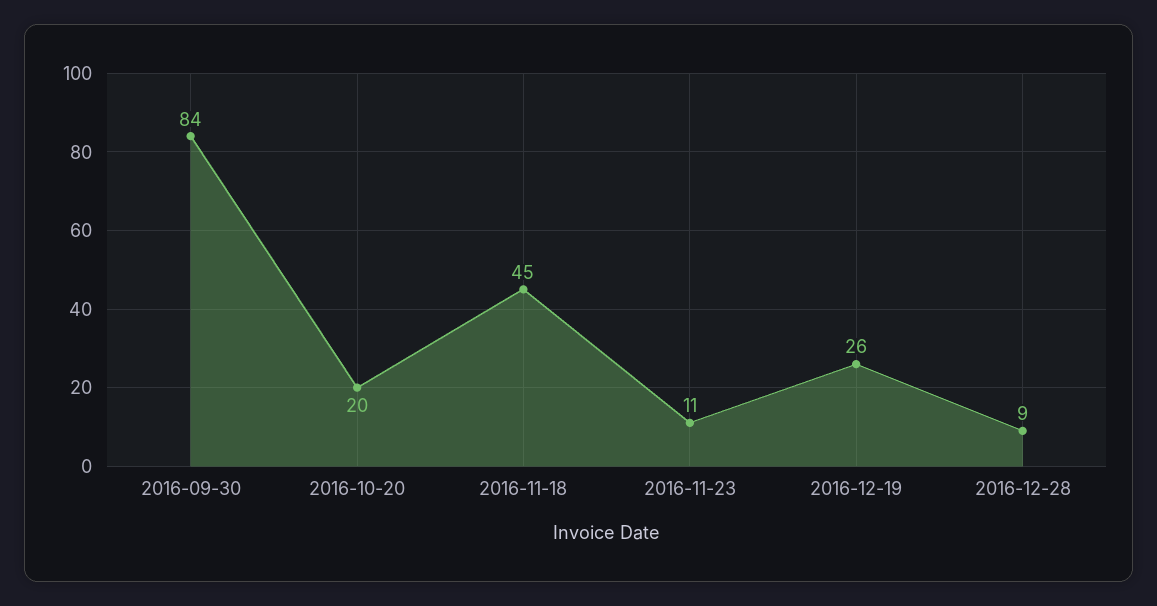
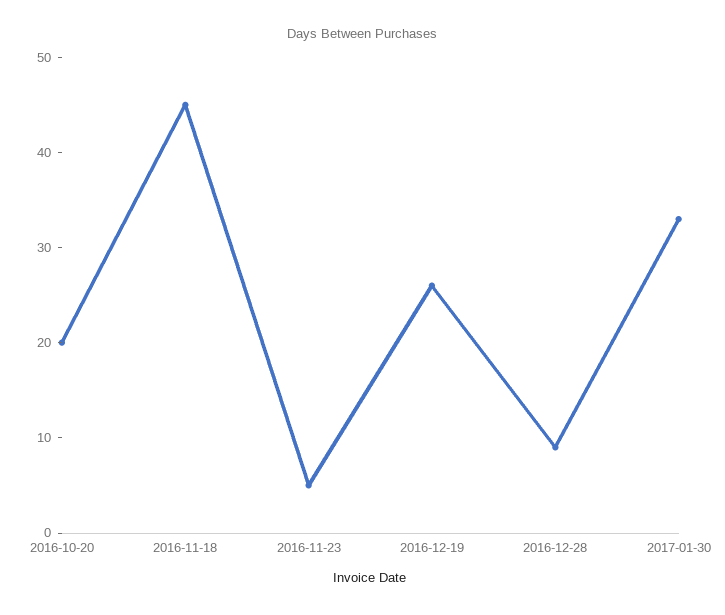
2016-09-30: 84 -> none
2016-11-23: 11 -> 5
2017-01-30: none -> 33

